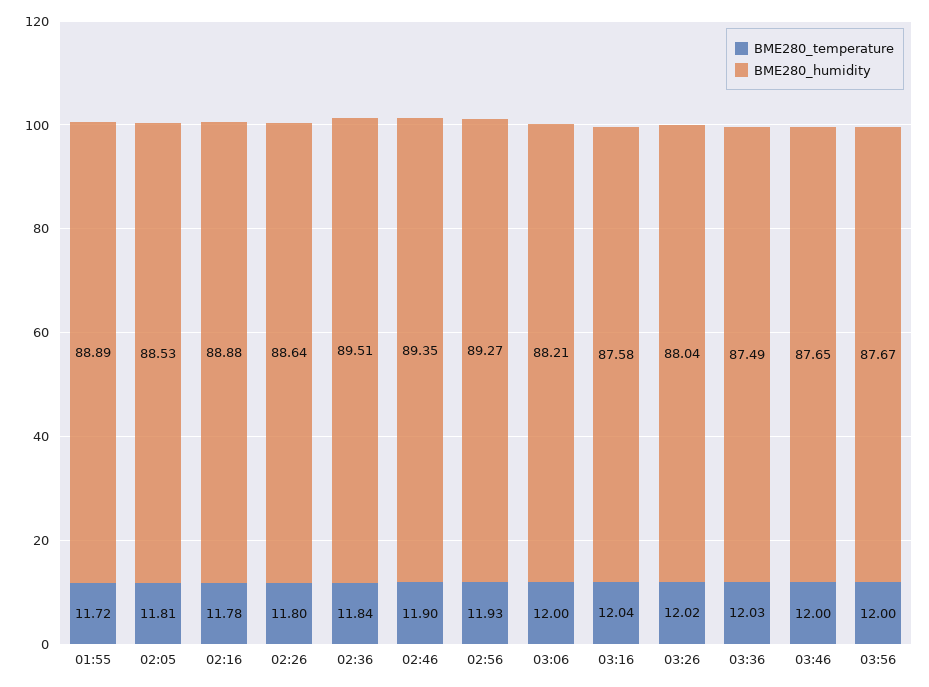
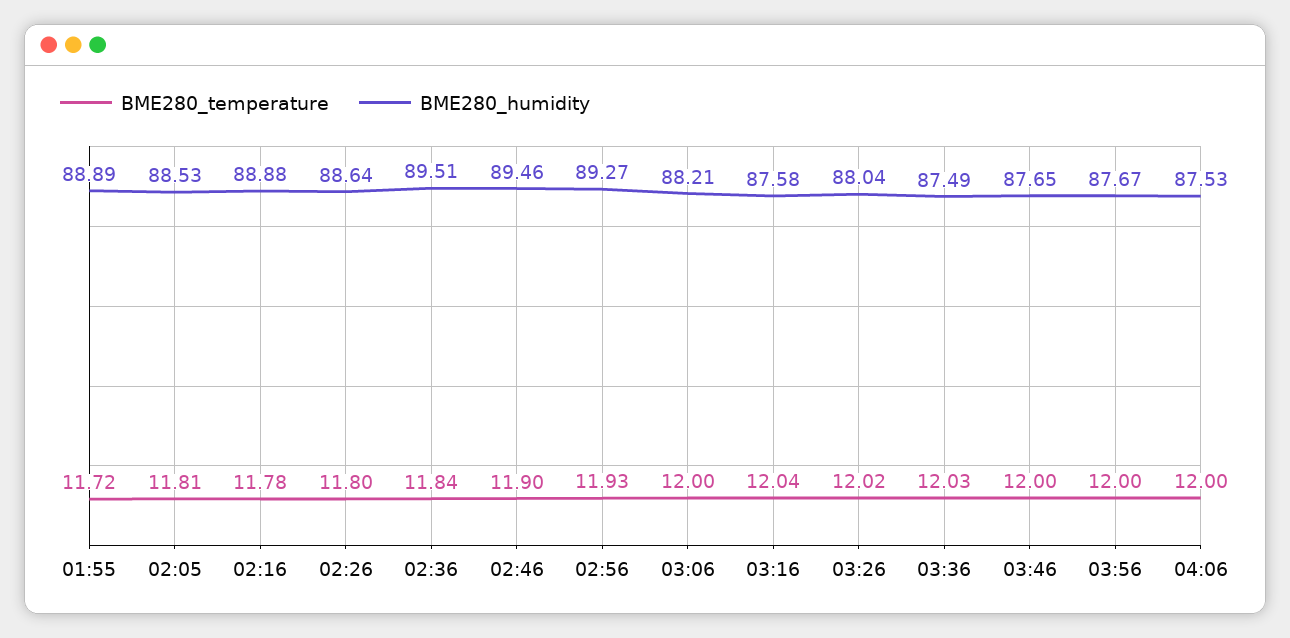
BME280_humidity, 02:46: 89.35 -> 89.46
BME280_temperature, 04:06: none -> 12
BME280_humidity, 04:06: none -> 87.53

